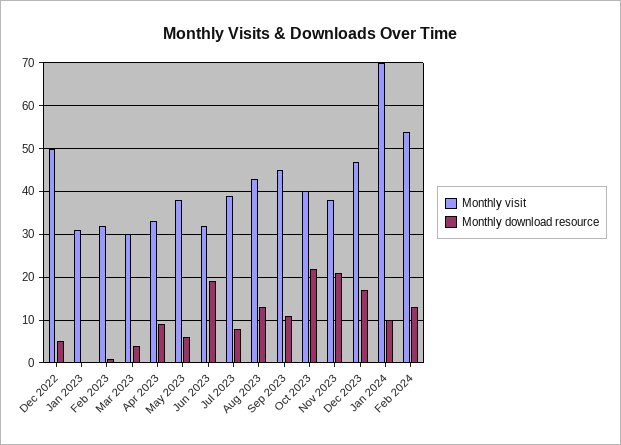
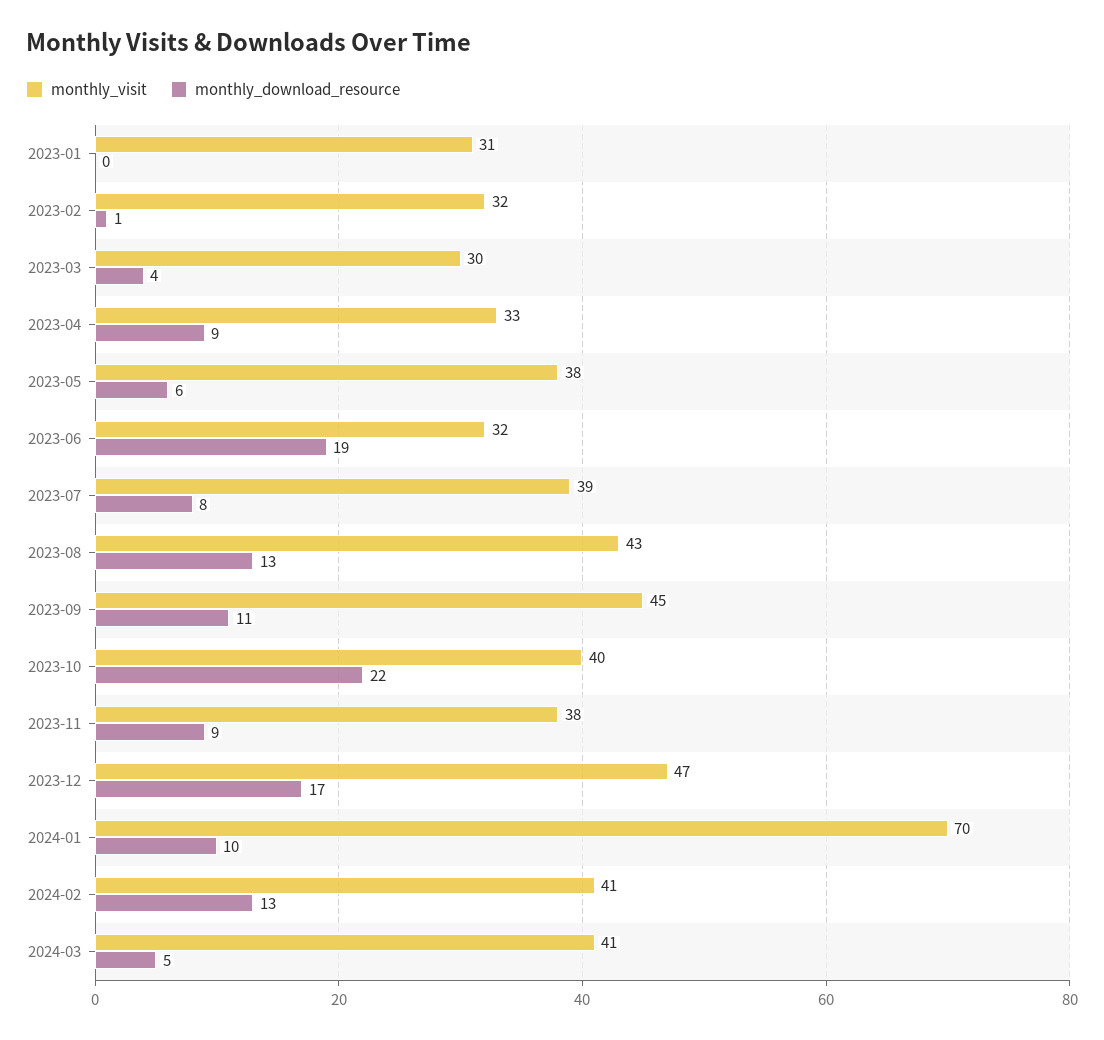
Monthly visit, Dec 2022: 50 -> none
Monthly download resource, Dec 2022: 5 -> none
Monthly download resource, Nov 2023: 20 -> 9
Monthly visit, Feb 2024: 55 -> 41
Monthly visit, 2024-03: none -> 41
Monthly download resource, 2024-03: none -> 5

